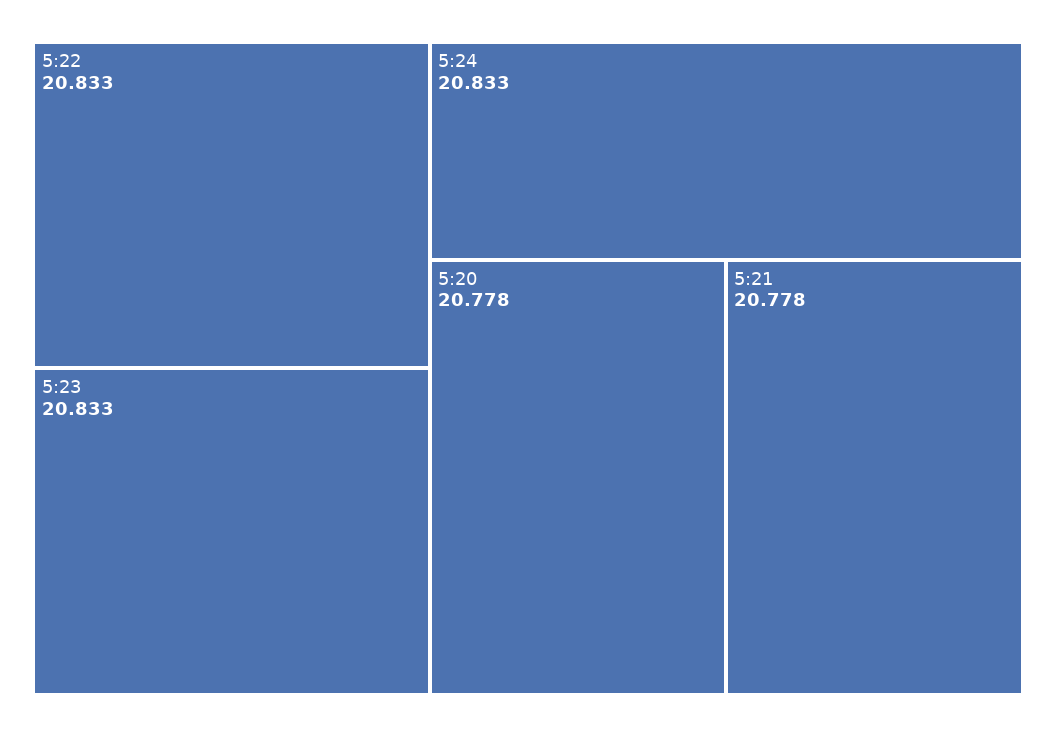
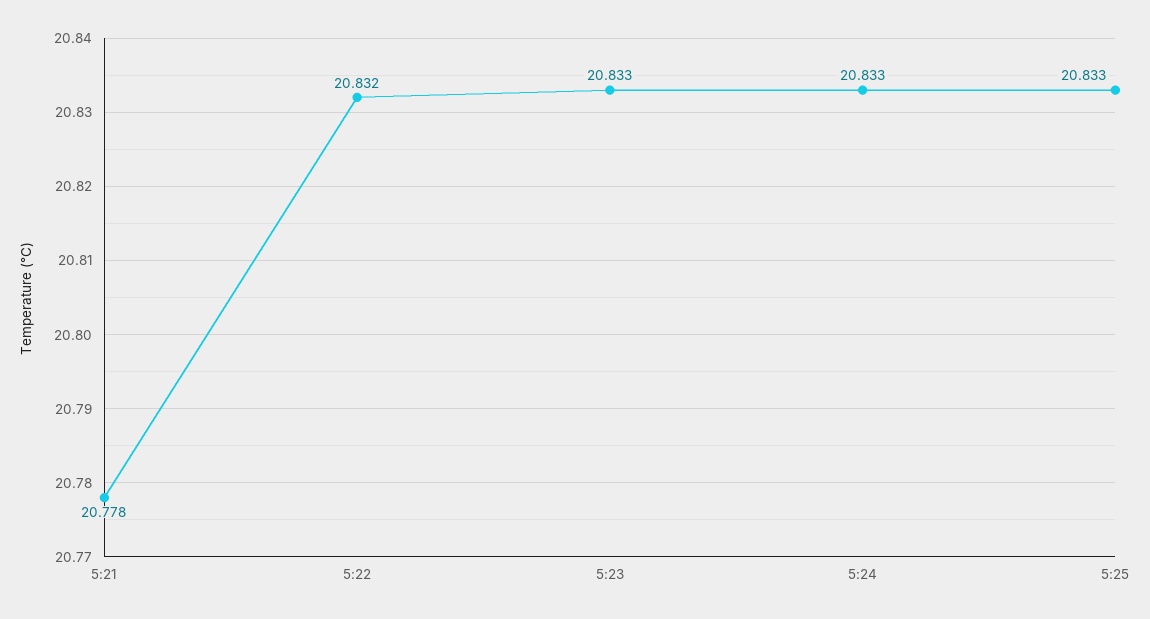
5:22: 20.833 -> 20.832
5:20: 20.778 -> none
5:25: none -> 20.833

